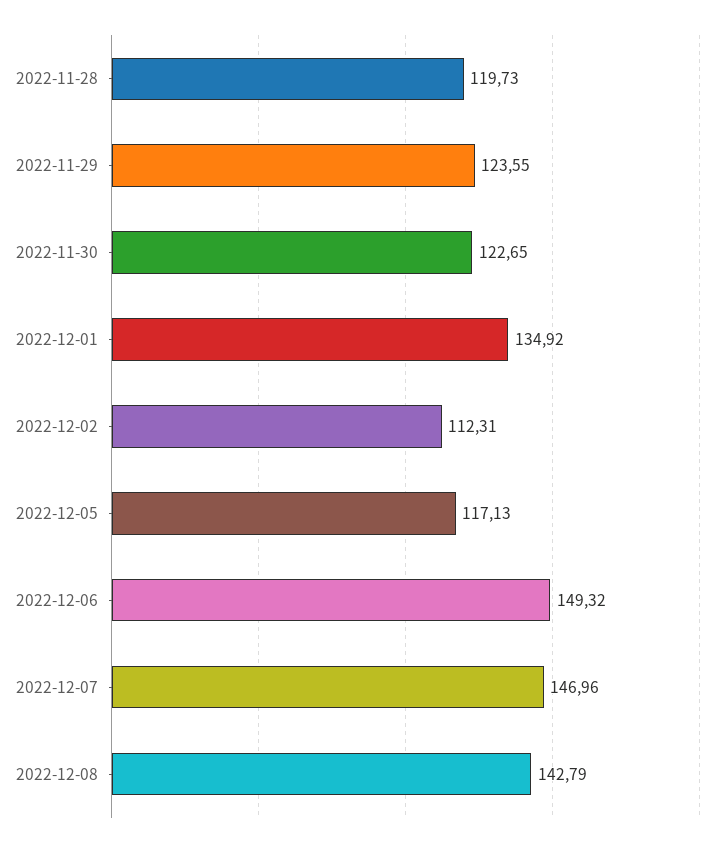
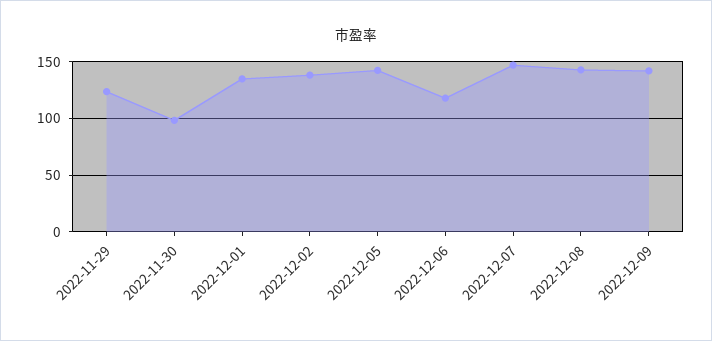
2022-11-28: 119.73 -> none
2022-11-30: 122.65 -> 100
2022-12-02: 112.31 -> 140
2022-12-05: 117.13 -> 140
2022-12-06: 149.32 -> 120
2022-12-09: none -> 140

